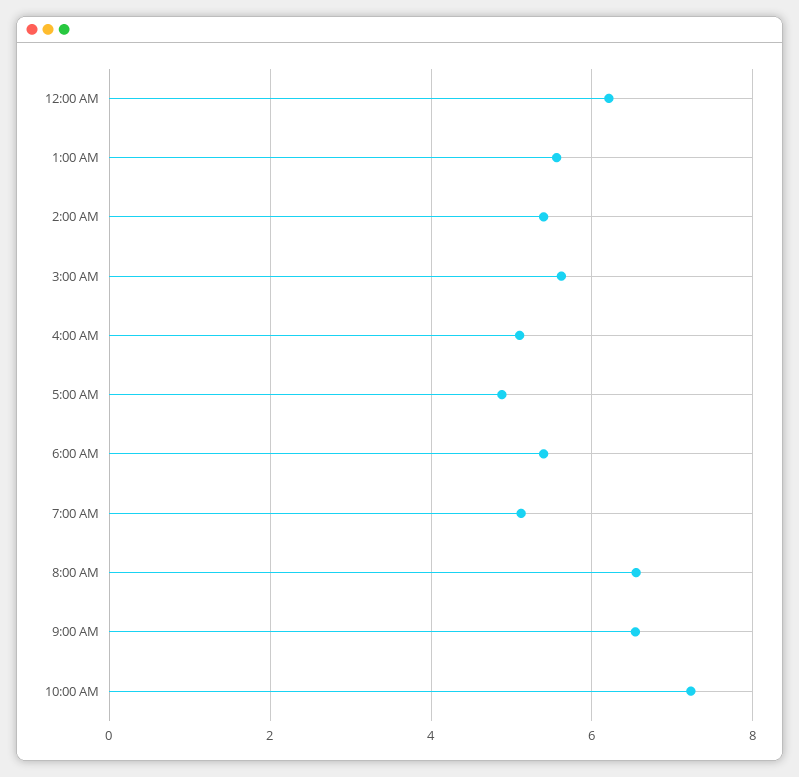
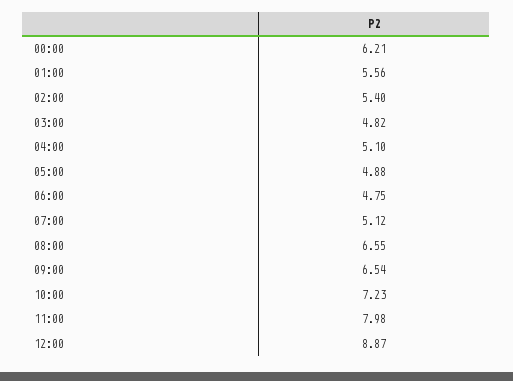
3:00 AM: 5.6 -> 4.82
6:00 AM: 5.4 -> 4.75
11:00: none -> 7.98
12:00: none -> 8.87

